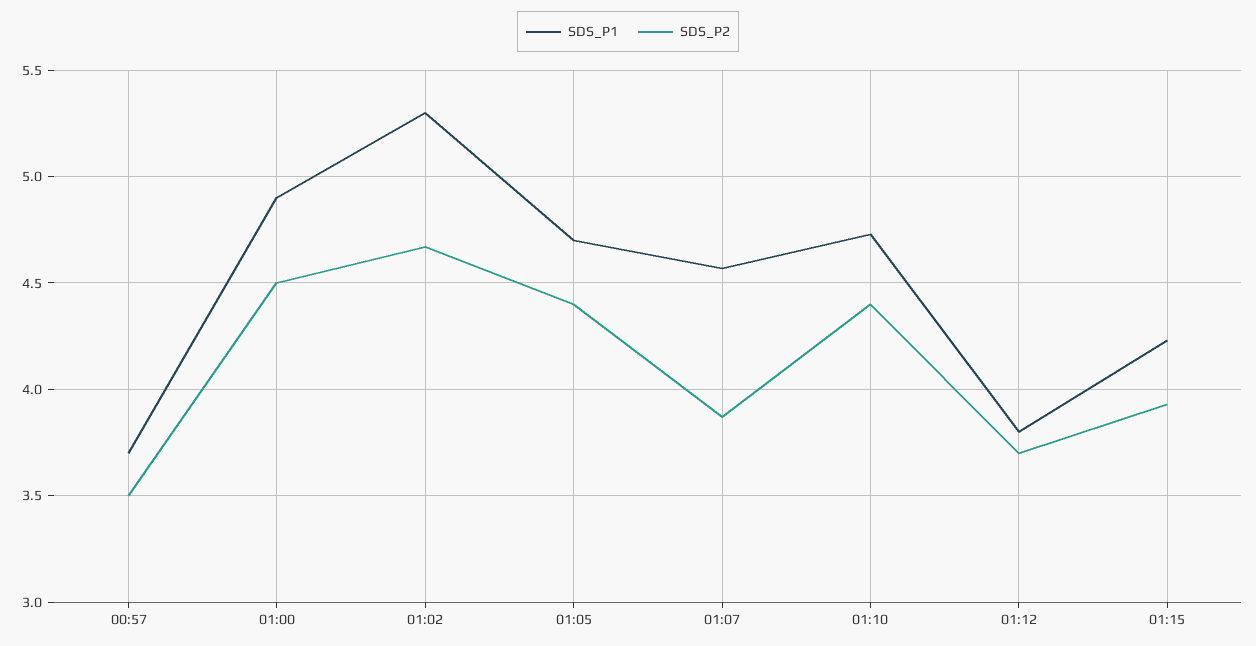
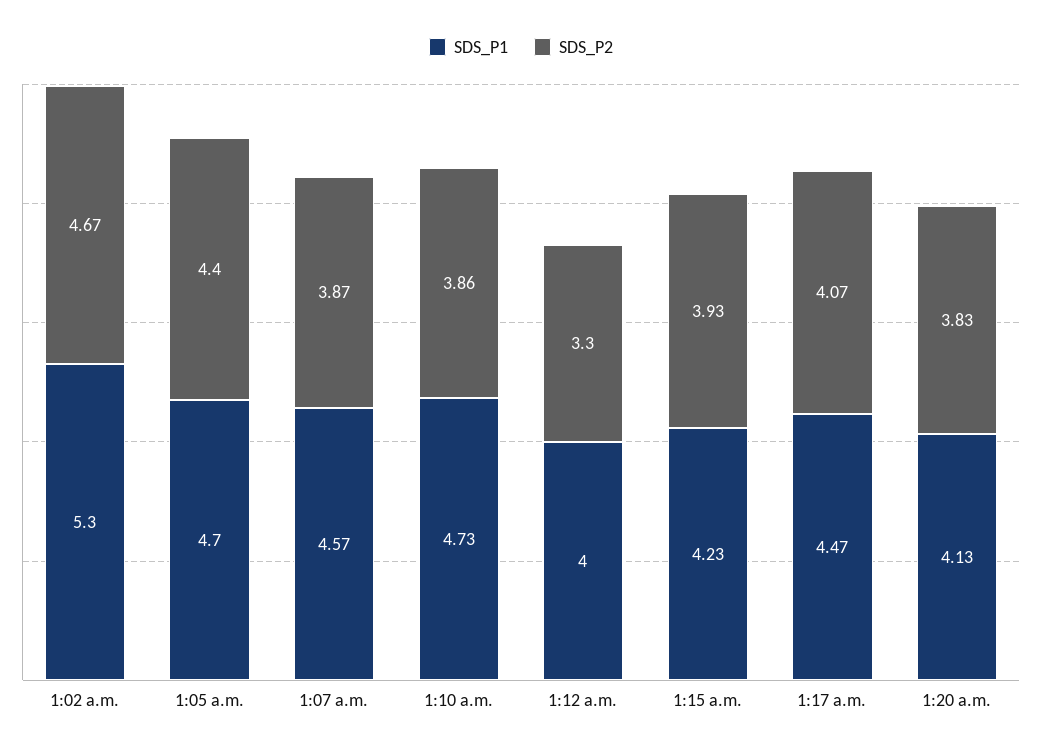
SDS_P1, 00:57: 3.7 -> none
SDS_P2, 00:57: 3.5 -> none
SDS_P1, 01:00: 4.9 -> none
SDS_P2, 01:00: 4.5 -> none
SDS_P2, 01:10: 4.4 -> 3.86
SDS_P1, 01:12: 3.8 -> 4
SDS_P2, 01:12: 3.7 -> 3.3
SDS_P1, 1:17 a.m.: none -> 4.47
SDS_P2, 1:17 a.m.: none -> 4.07
SDS_P1, 1:20 a.m.: none -> 4.13
SDS_P2, 1:20 a.m.: none -> 3.83

